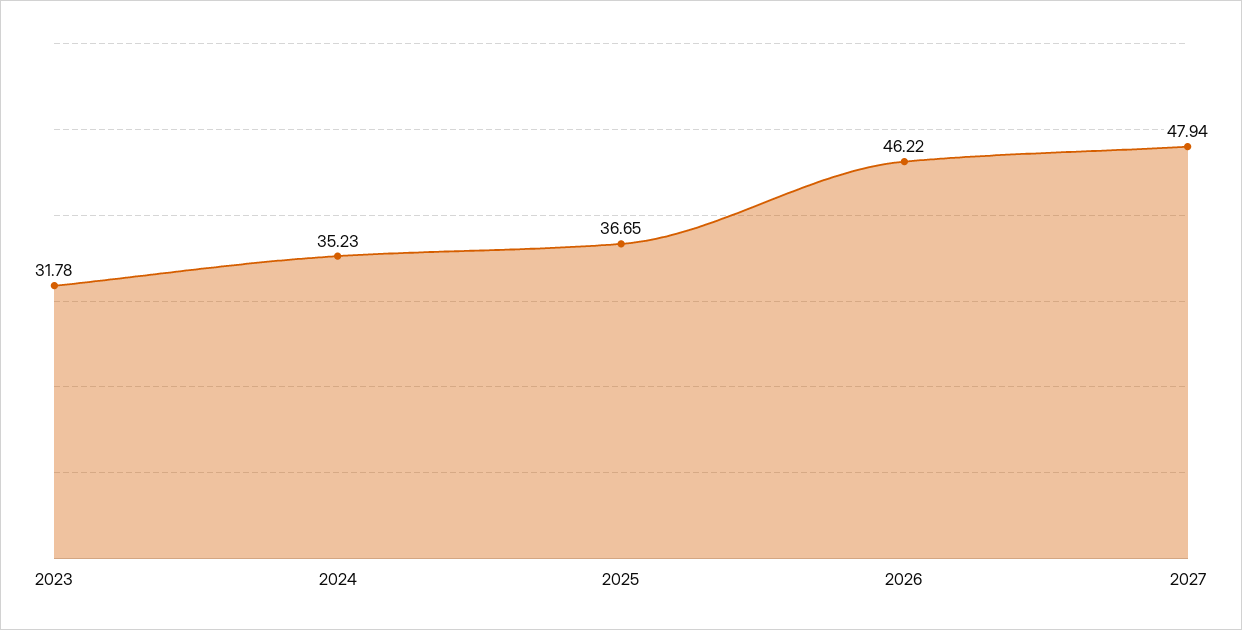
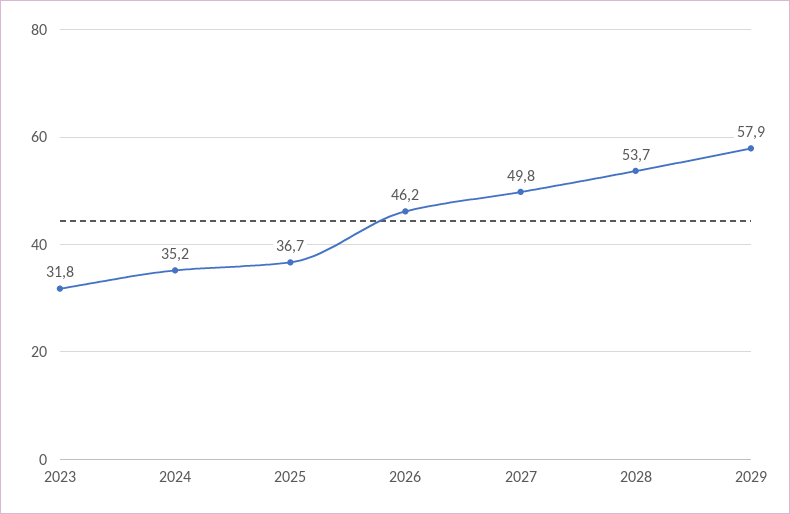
2027: 47.94 -> 49.8
2028: none -> 53.7
2029: none -> 57.9

